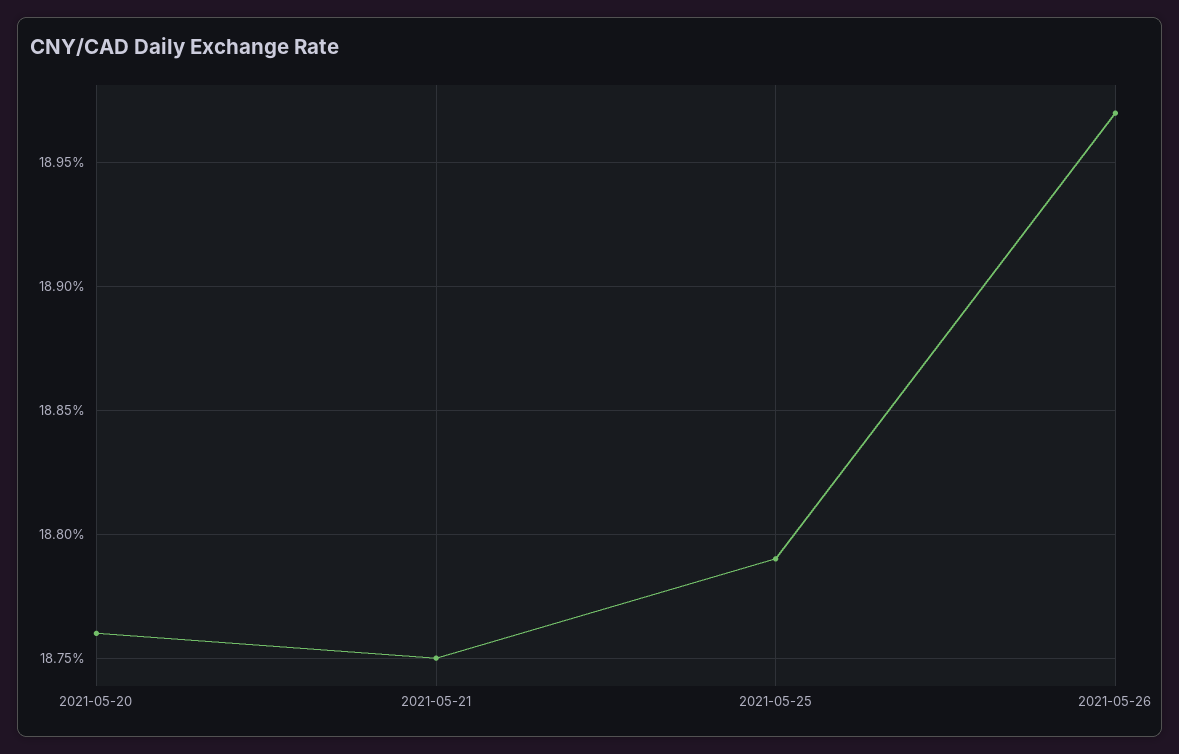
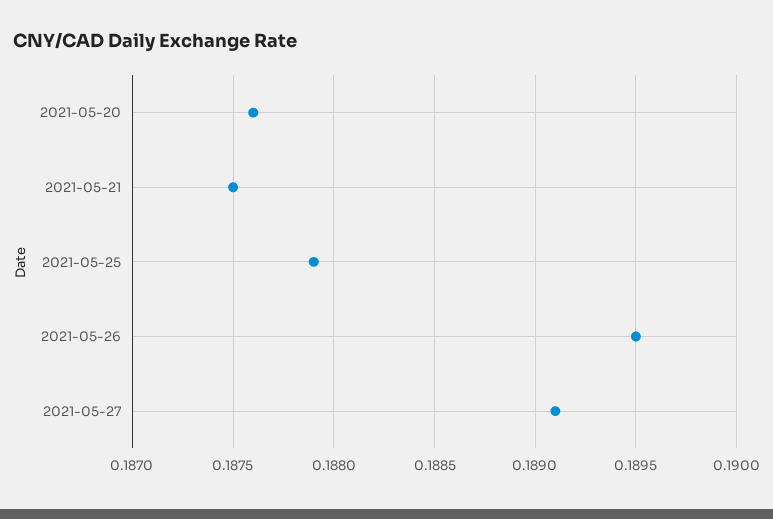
2021-05-26: 0.1897 -> 0.1895
2021-05-27: none -> 0.1891

